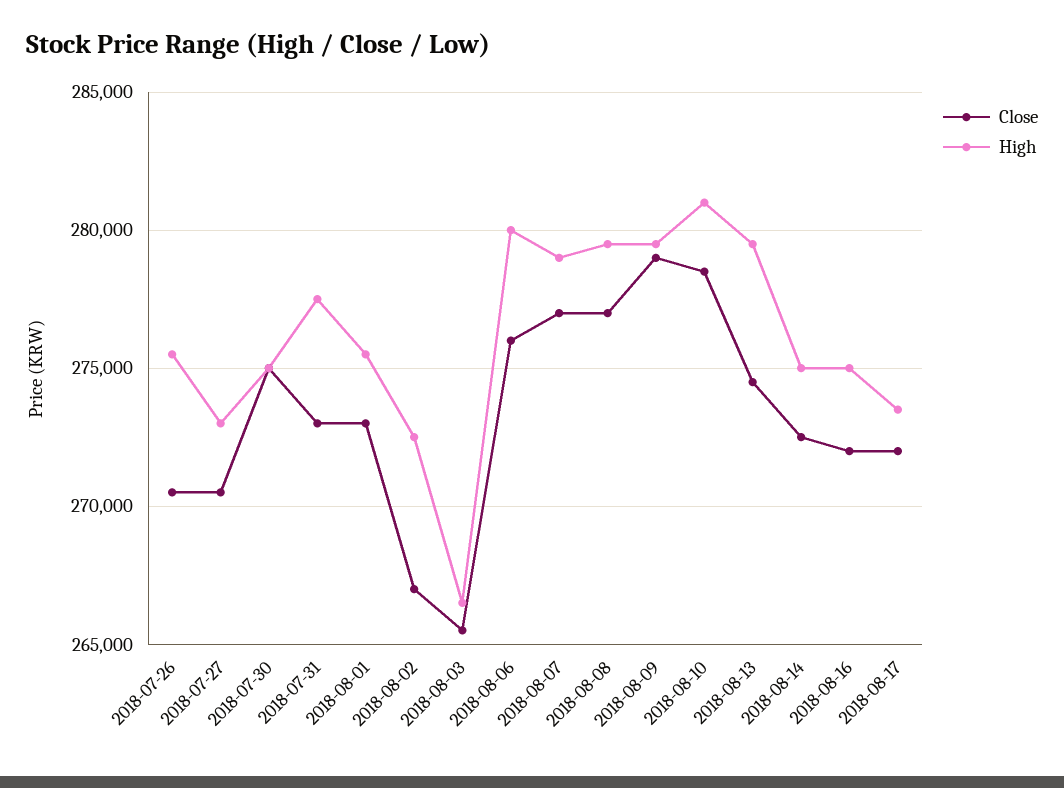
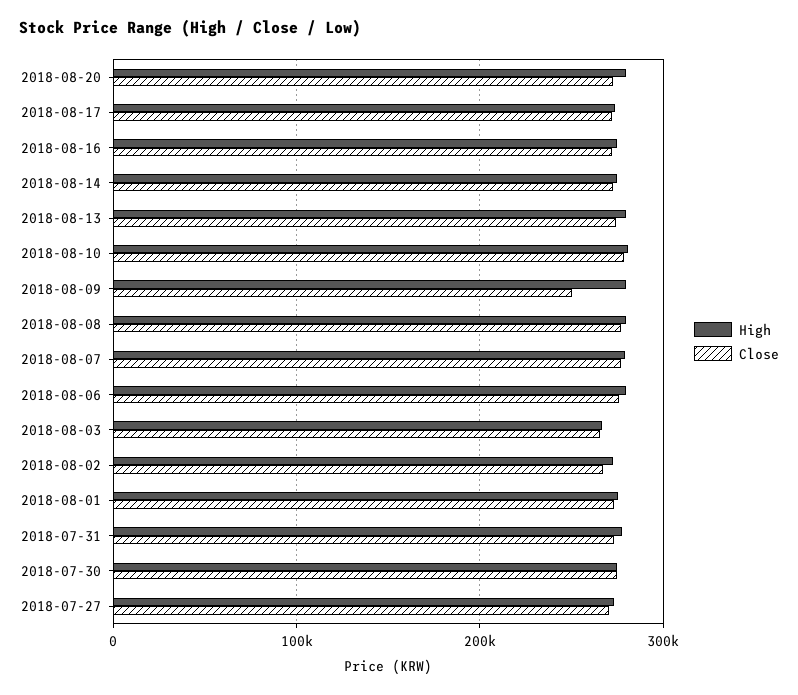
Close, 2018-07-26: 270500 -> none
High, 2018-07-26: 275500 -> none
Close, 2018-08-09: 279000 -> 250000
High, 2018-08-20: none -> 280000
Close, 2018-08-20: none -> 270000

